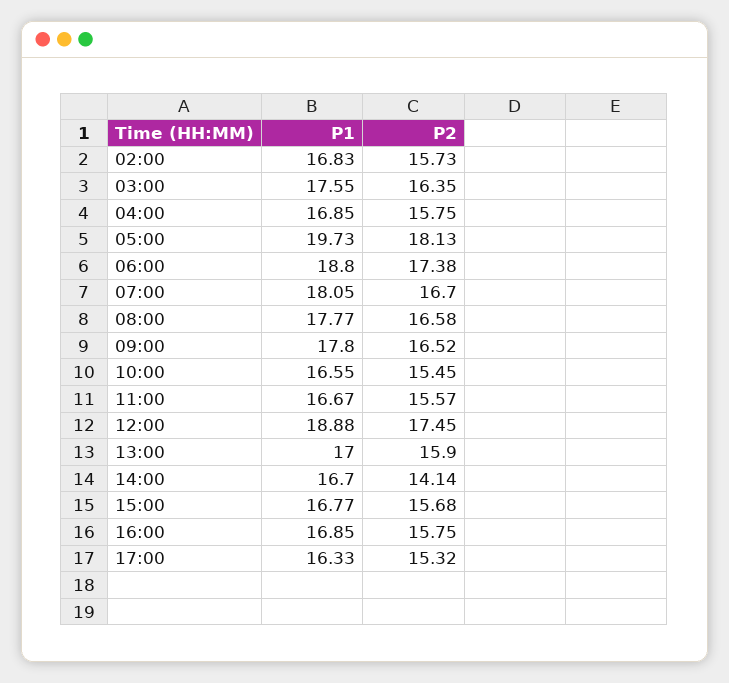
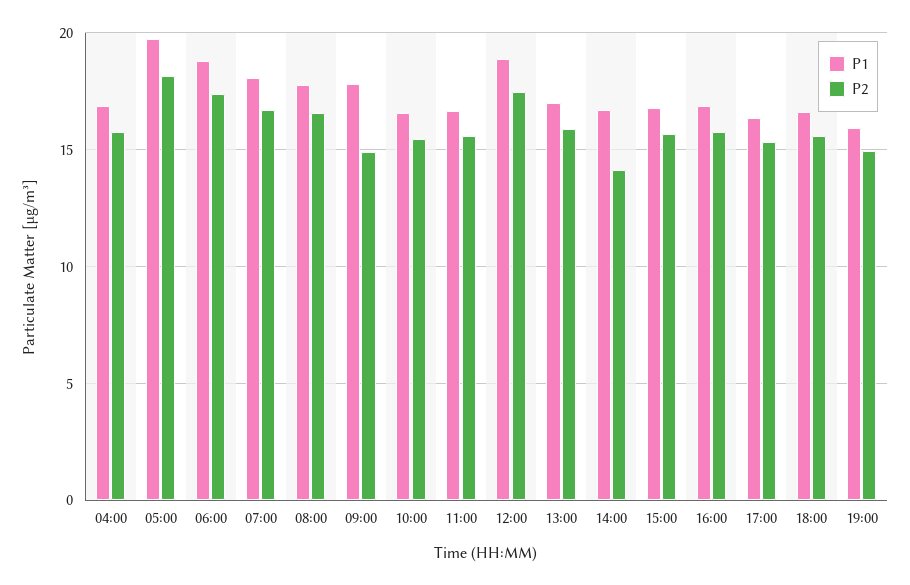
P1, 02:00: 16.83 -> none
P2, 02:00: 15.73 -> none
P1, 03:00: 17.55 -> none
P2, 03:00: 16.35 -> none
P2, 09:00: 16.52 -> 15
P1, 18:00: none -> 16.5
P2, 18:00: none -> 15.5
P1, 19:00: none -> 16
P2, 19:00: none -> 15

